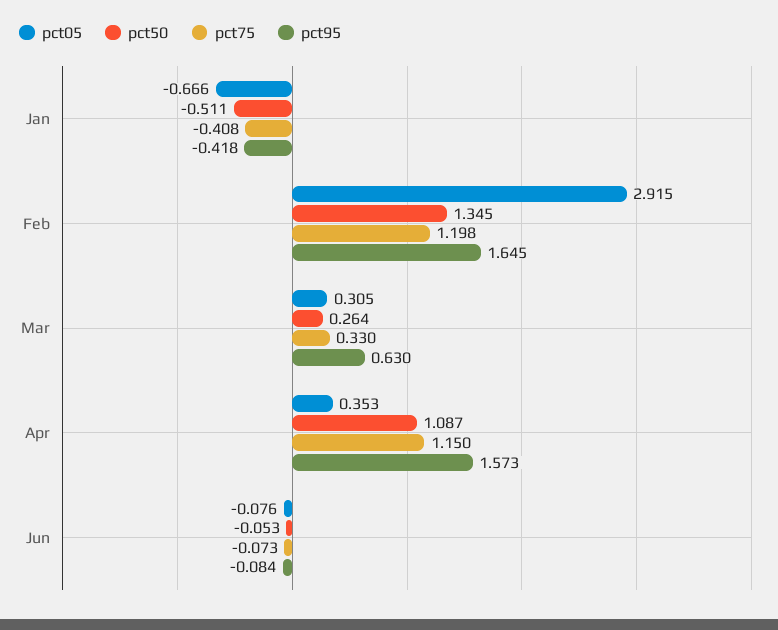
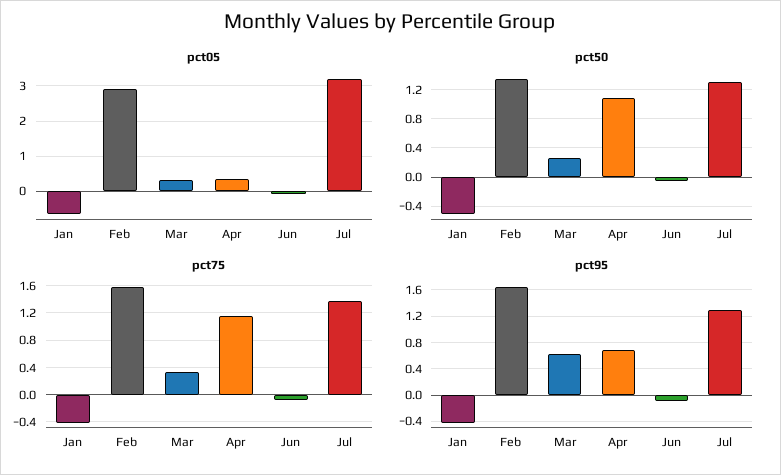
pct75, Feb: 1.198 -> 1.6
pct95, Apr: 1.573 -> 0.7
pct05, Jul: none -> 3.2
pct50, Jul: none -> 1.3
pct75, Jul: none -> 1.4
pct95, Jul: none -> 1.3

